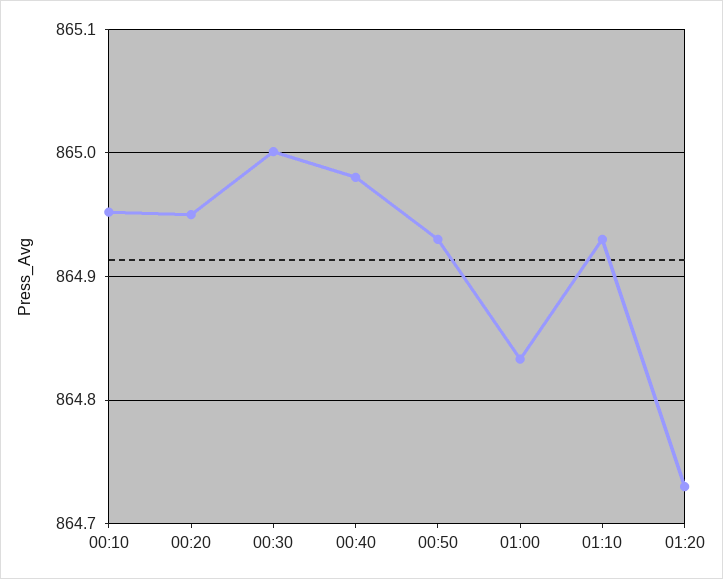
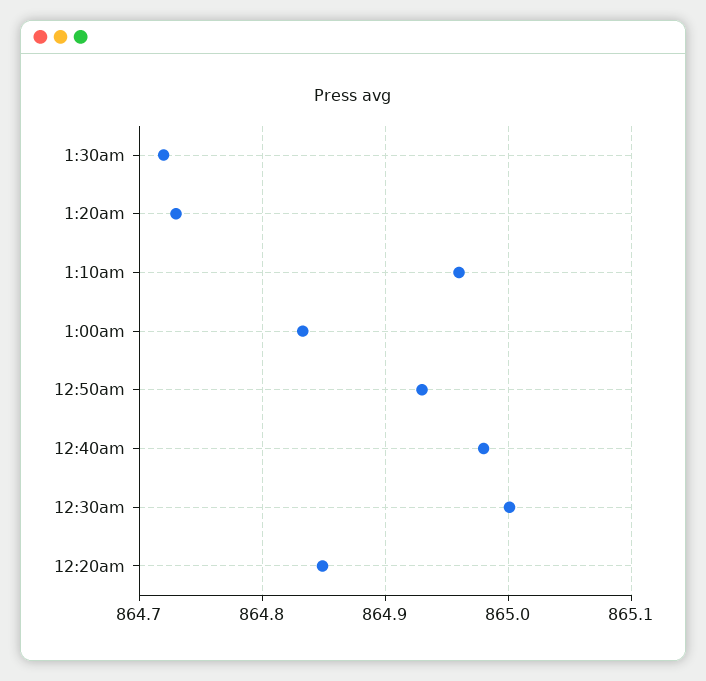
00:10: 864.95 -> none
00:20: 864.95 -> 864.85
01:10: 864.93 -> 864.96
1:30am: none -> 864.72

